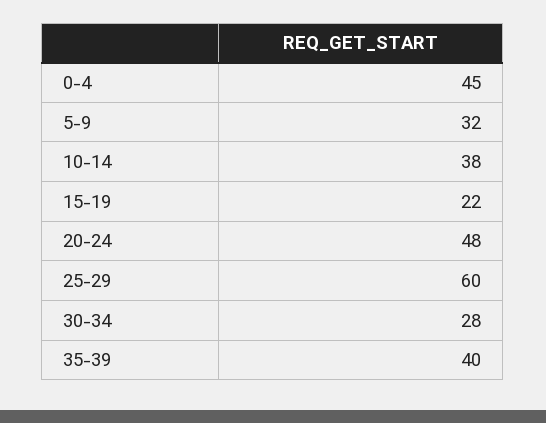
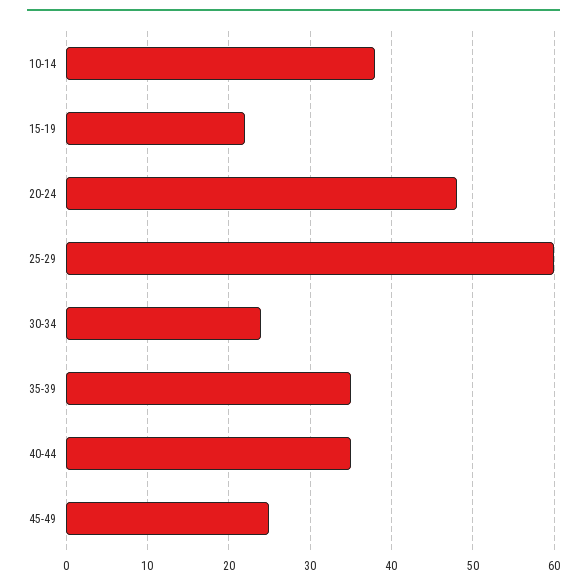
0-4: 45 -> none
5-9: 32 -> none
30-34: 28 -> 24
35-39: 40 -> 35
40-44: none -> 35
45-49: none -> 25

